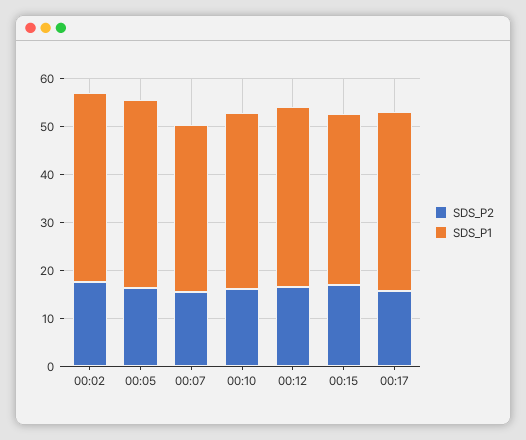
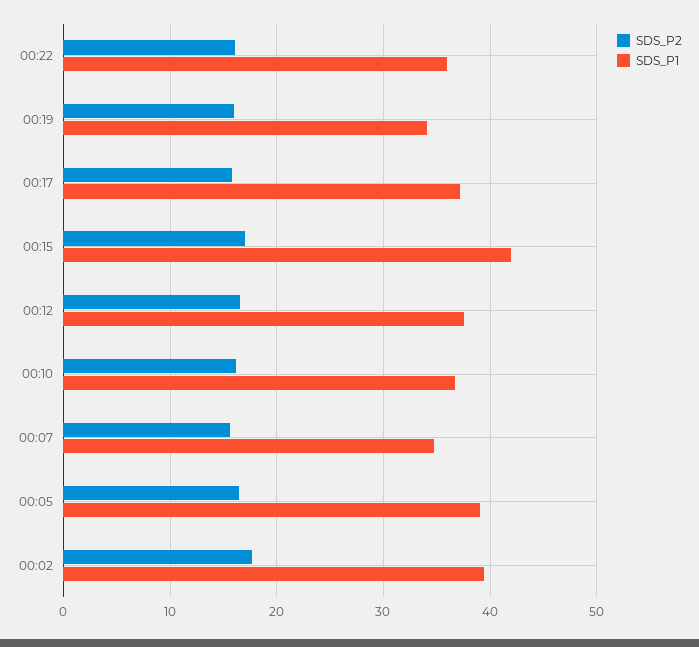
SDS_P1, 00:15: 36 -> 42
SDS_P2, 00:22: none -> 16
SDS_P1, 00:22: none -> 36
SDS_P2, 00:19: none -> 16
SDS_P1, 00:19: none -> 34

